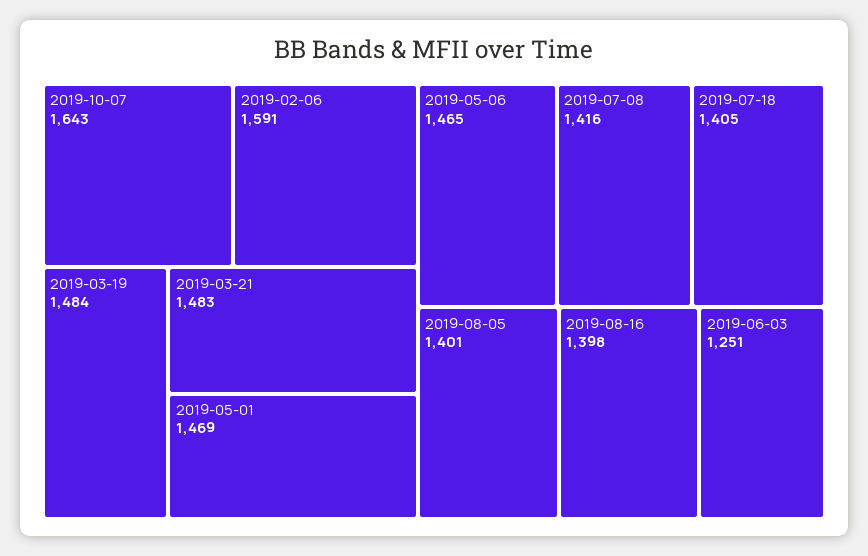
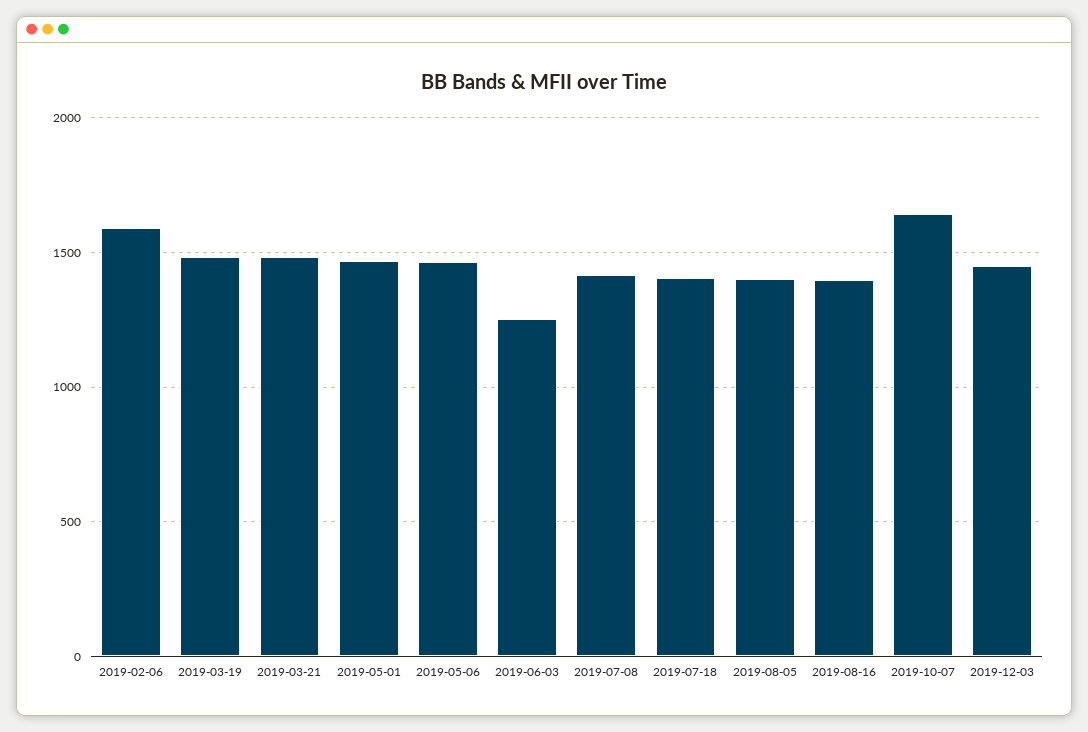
2019-12-03: none -> 1450

